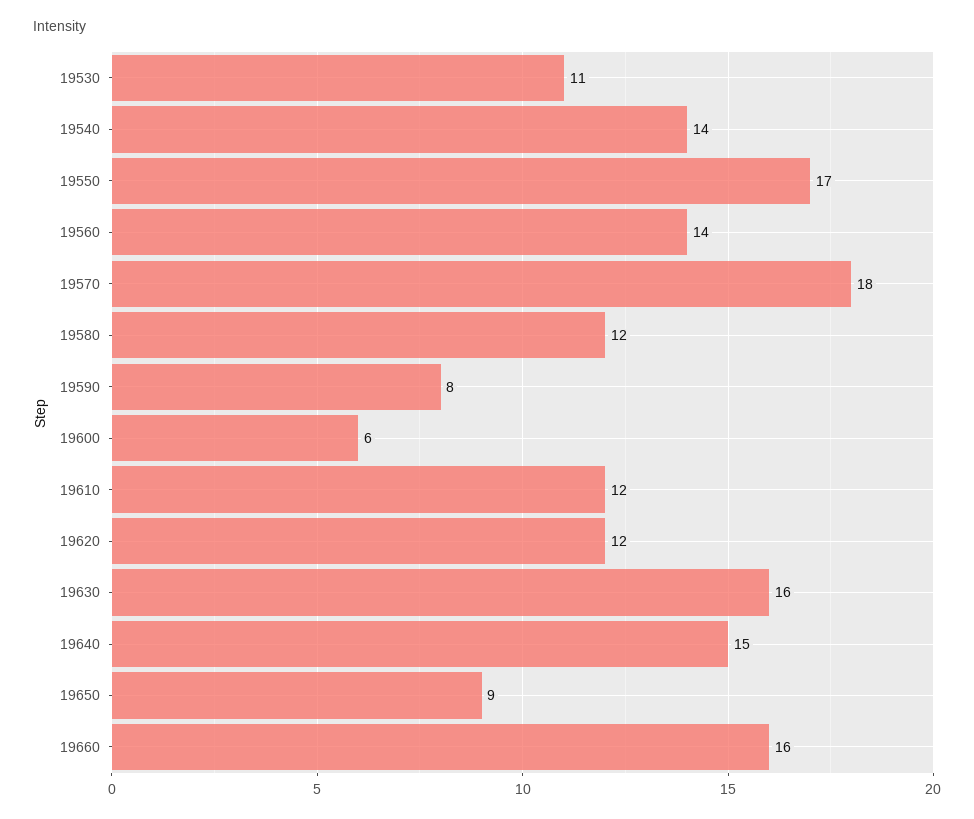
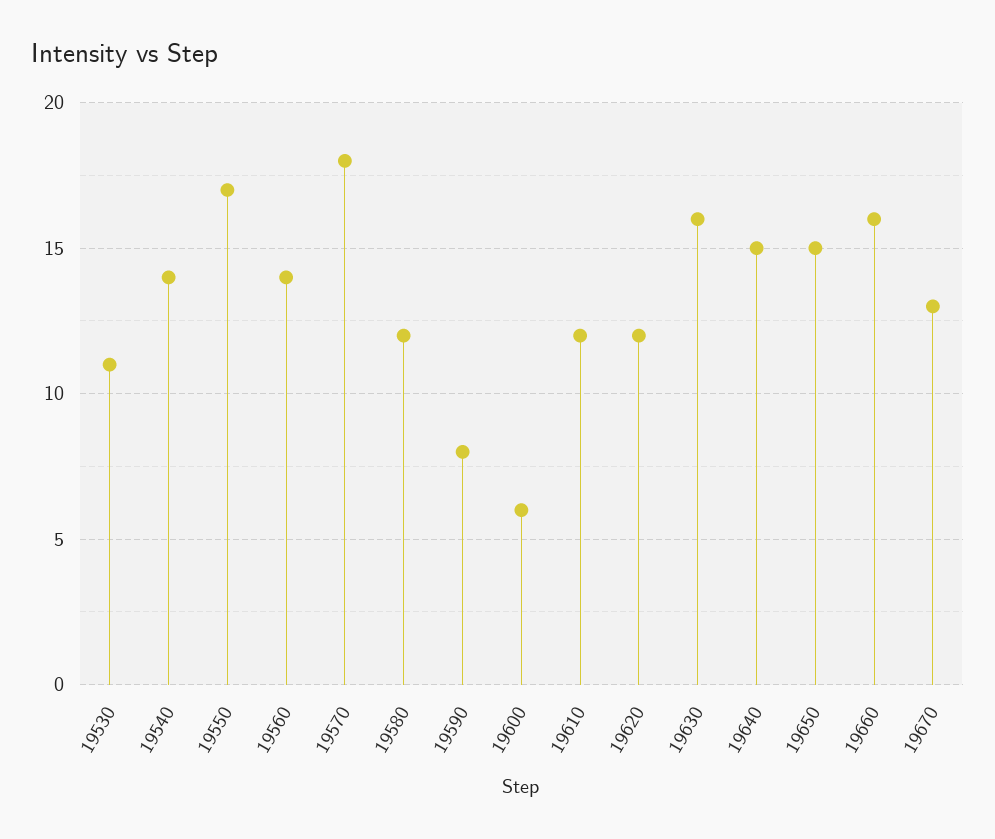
19650: 9 -> 15
19670: none -> 13

